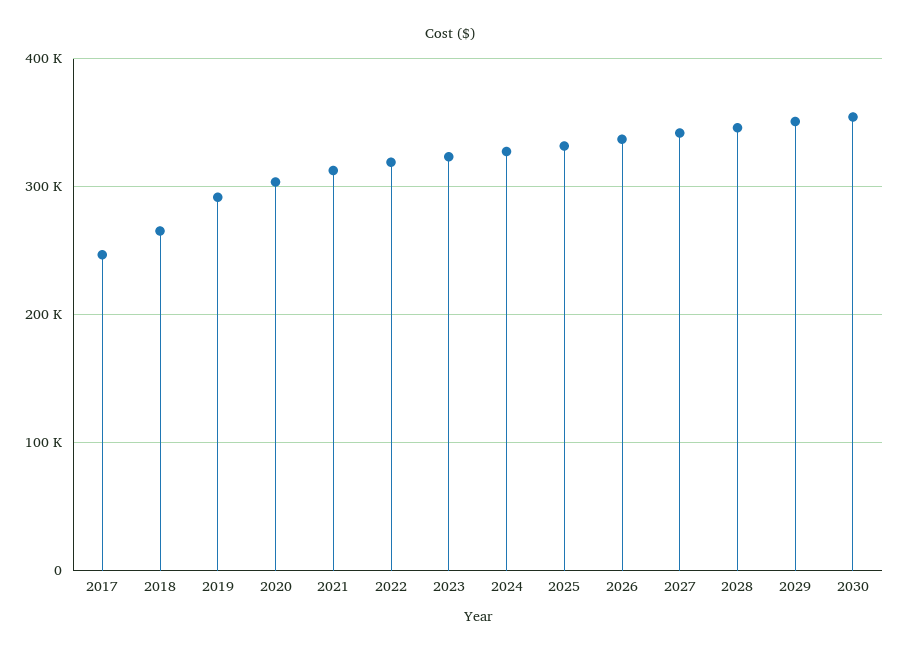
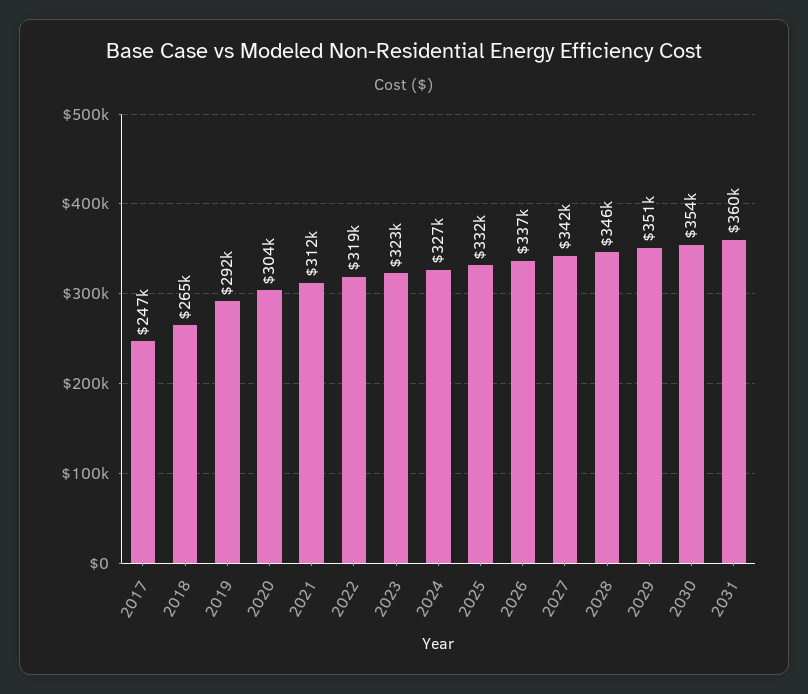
2031: none -> 360000

